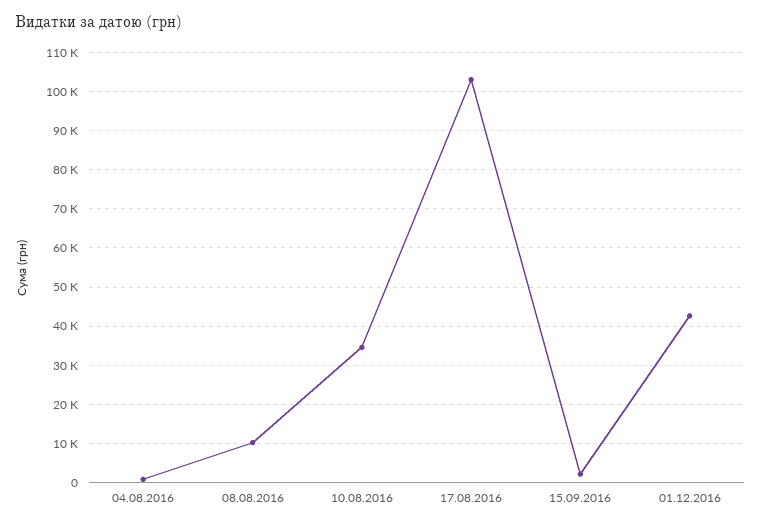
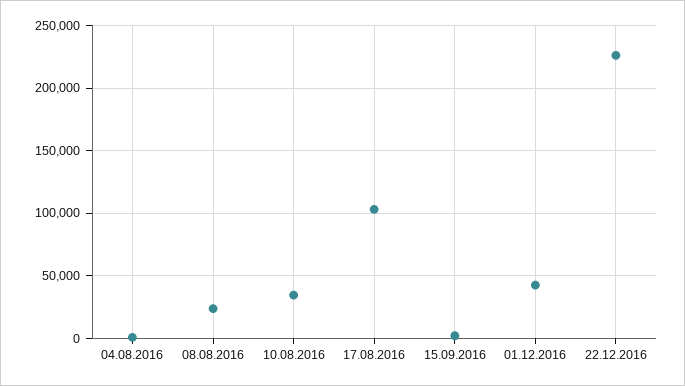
08.08.2016: 10000 -> 25000
22.12.2016: none -> 225000

